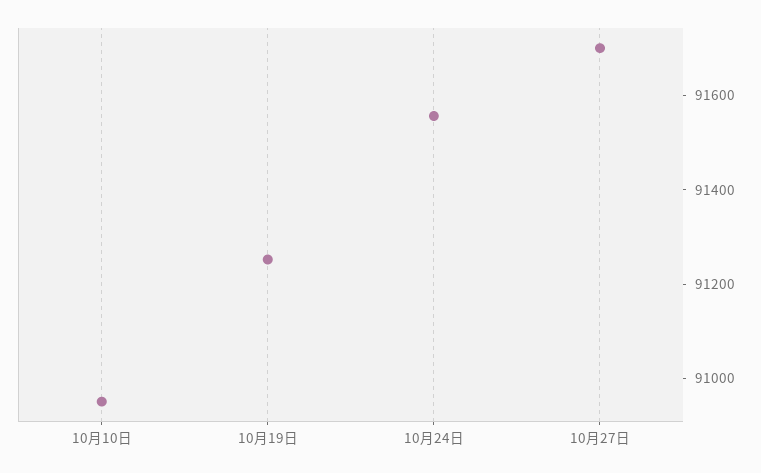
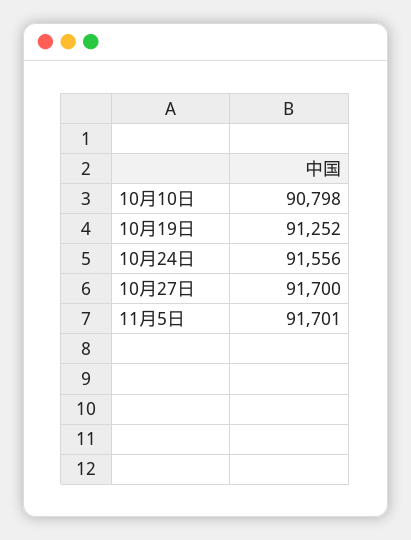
10月10日: 90950 -> 90798
11月5日: none -> 91701

